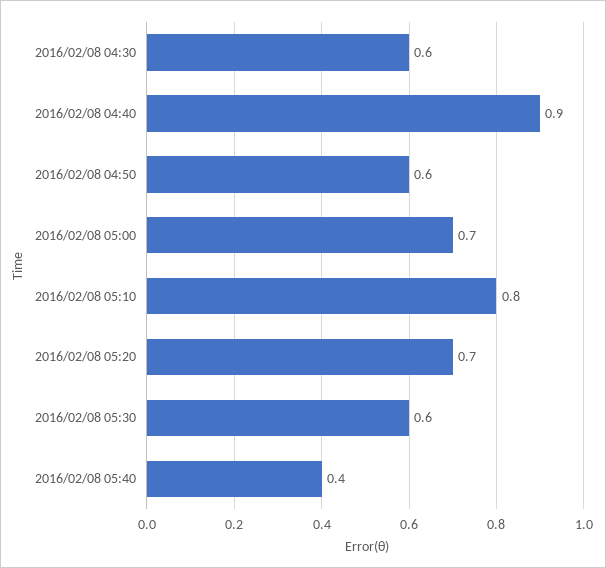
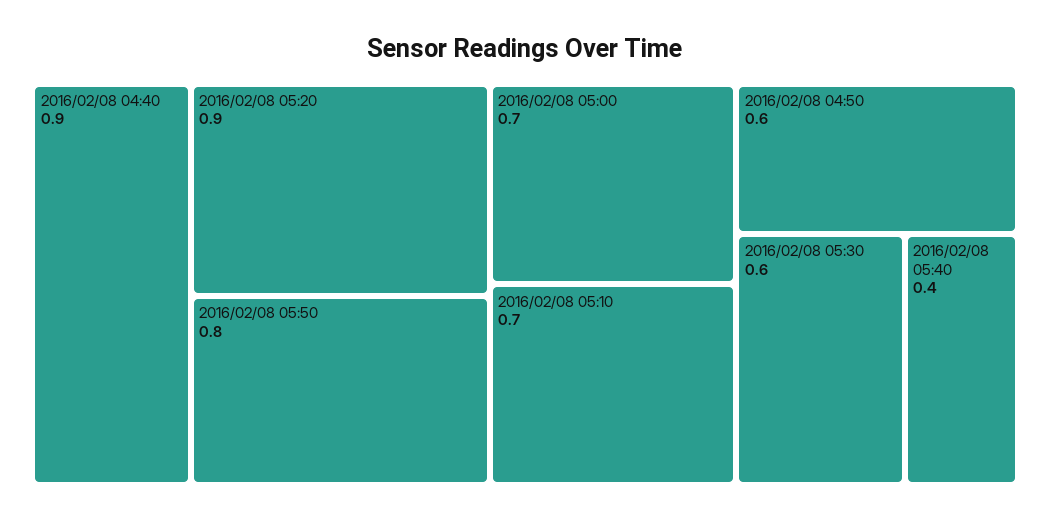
2016/02/08 04:30: 0.6 -> none
2016/02/08 05:10: 0.8 -> 0.7
2016/02/08 05:20: 0.7 -> 0.9
2016/02/08 05:50: none -> 0.8

